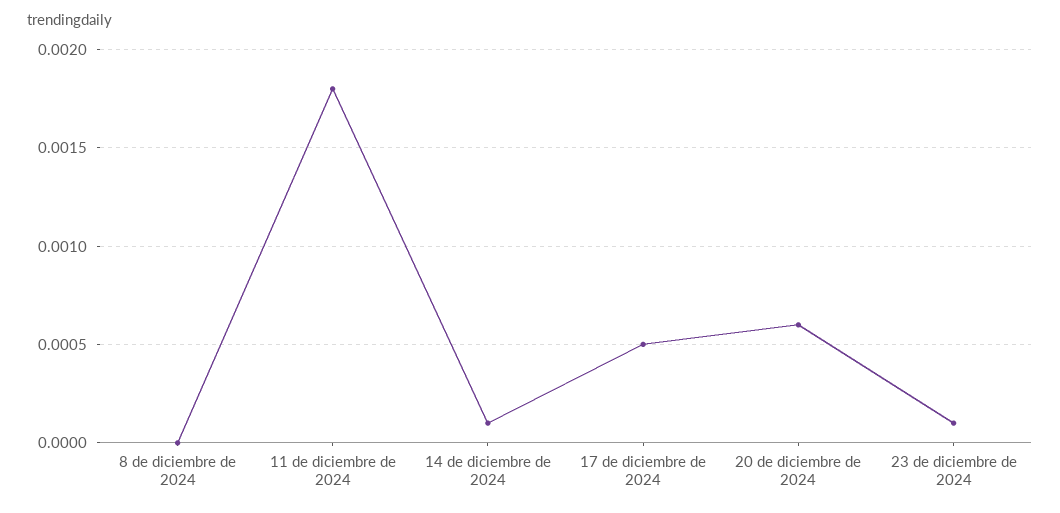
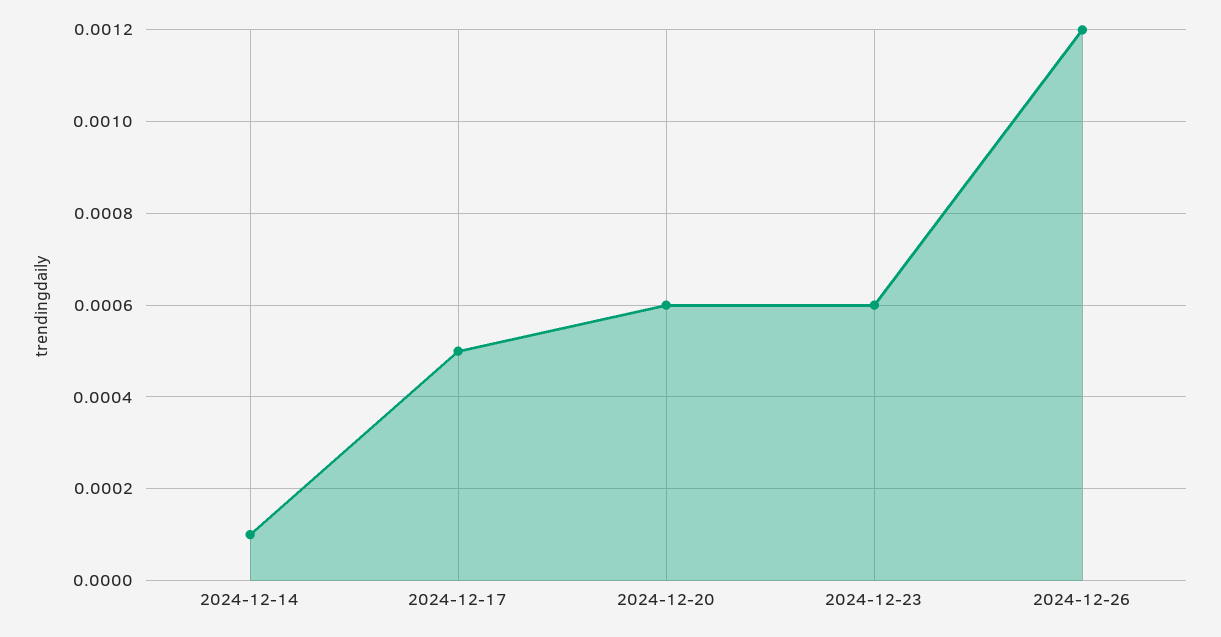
8 de diciembre de 2024: 0 -> none
11 de diciembre de 2024: 0.0018 -> none
23 de diciembre de 2024: 0.0001 -> 0.0006
2024-12-26: none -> 0.0012

